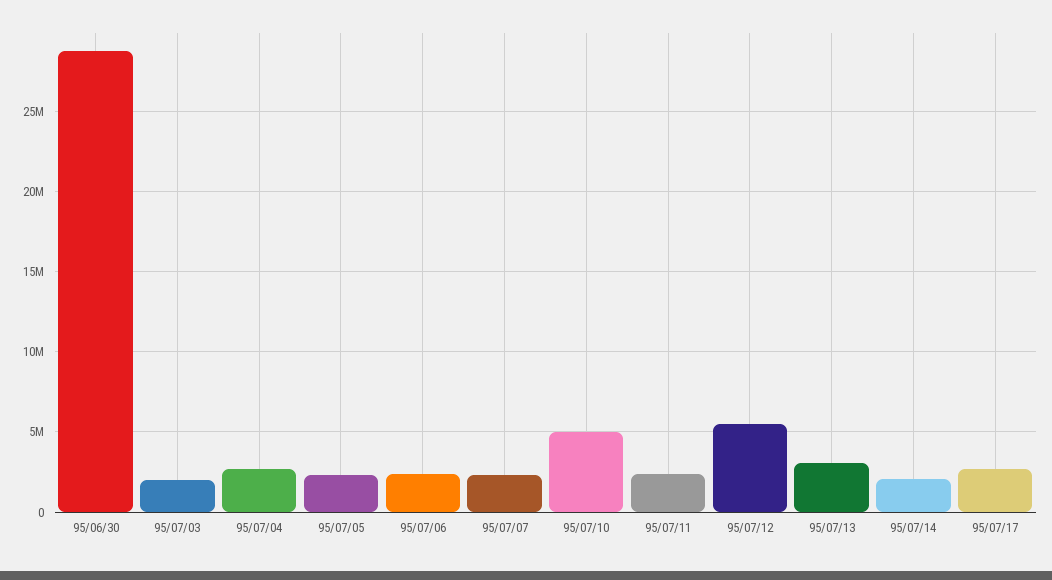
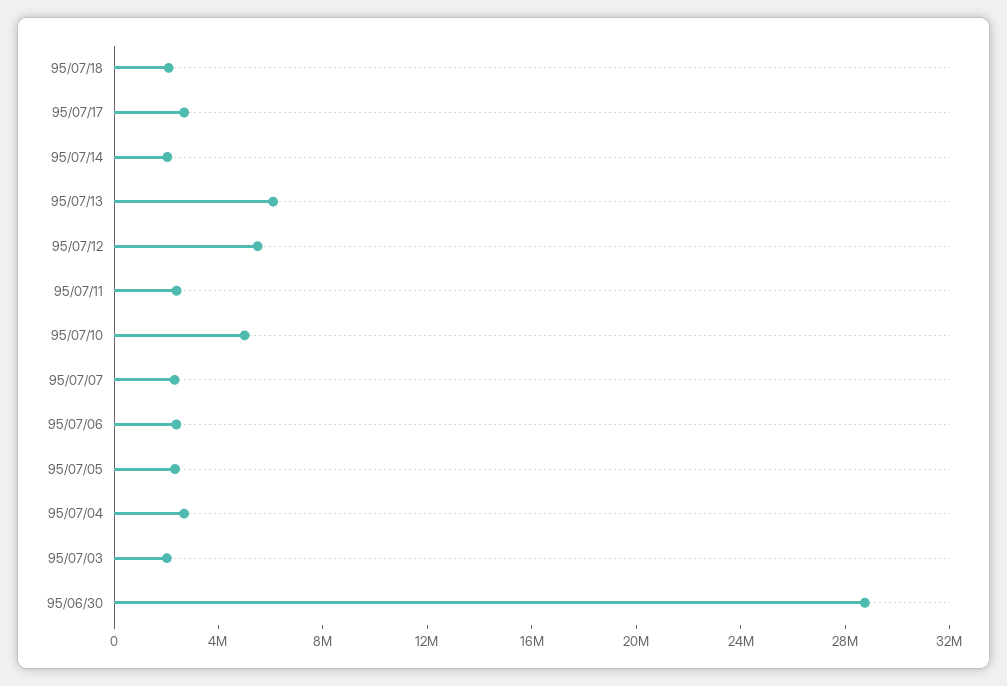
95/07/13: 3000000 -> 6000000
95/07/18: none -> 2000000

